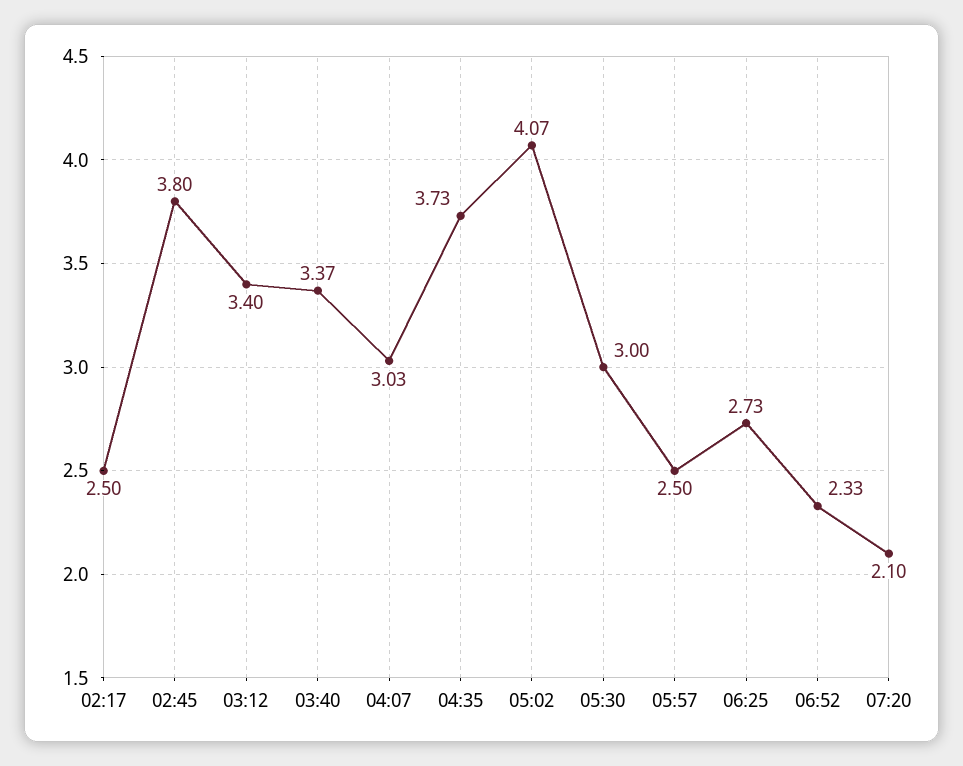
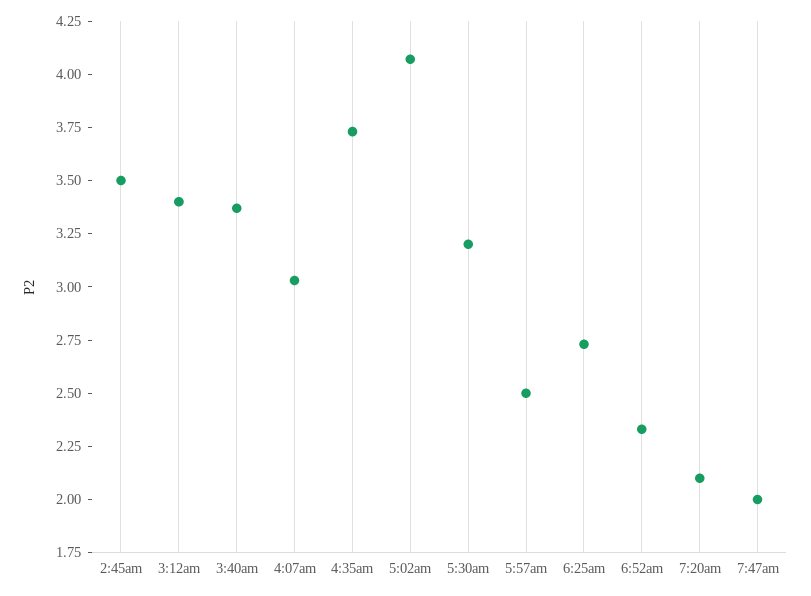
02:17: 2.5 -> none
02:45: 3.8 -> 3.5
05:30: 3 -> 3.2
7:47am: none -> 2

